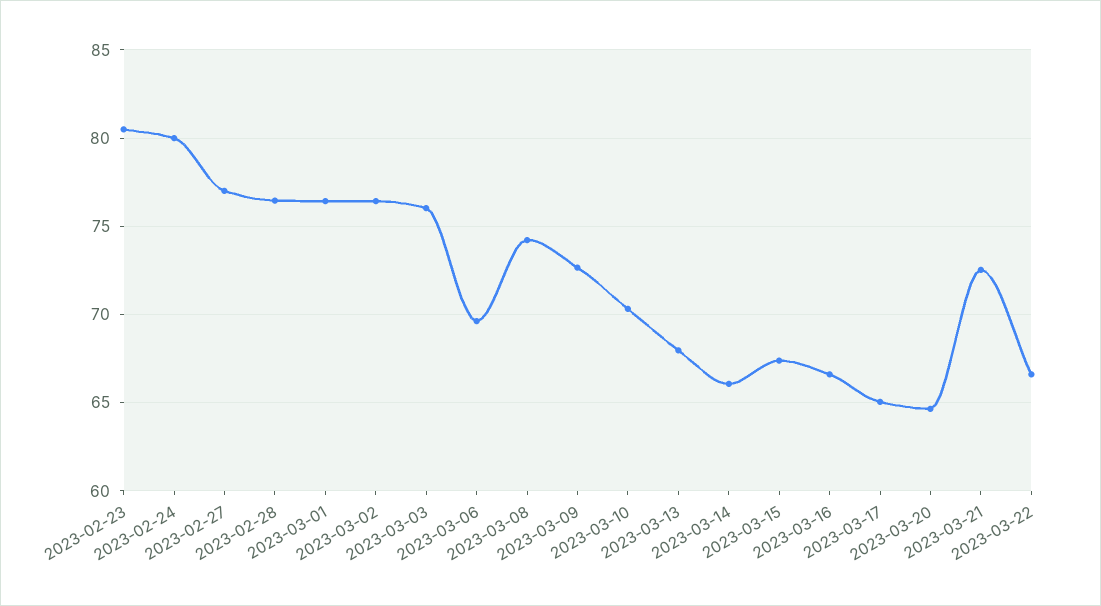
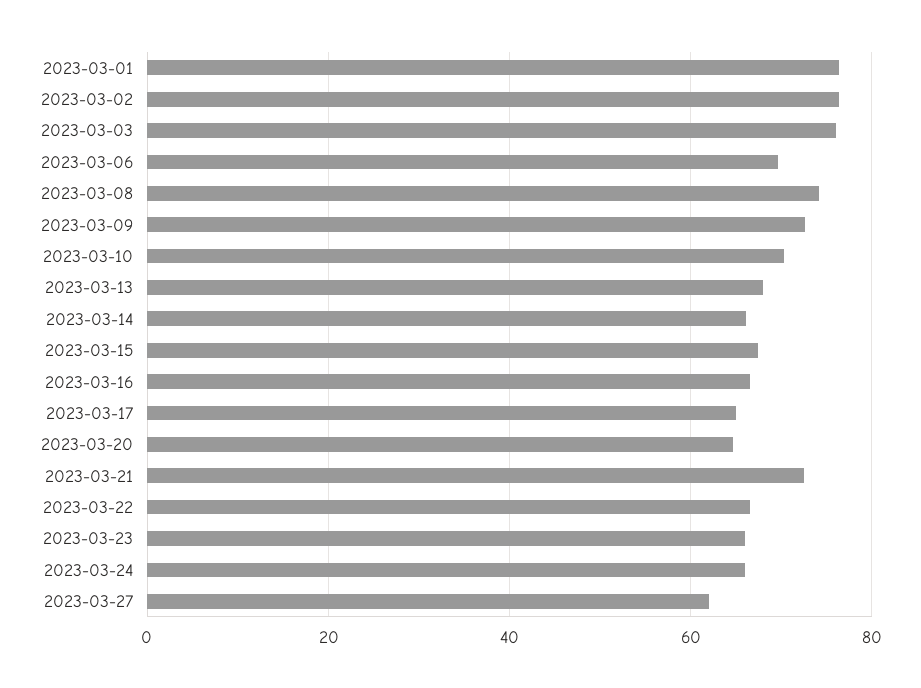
2023-02-23: 80.5 -> none
2023-02-24: 80 -> none
2023-02-27: 77 -> none
2023-02-28: 76.5 -> none
2023-03-23: none -> 66
2023-03-24: none -> 66
2023-03-27: none -> 62

